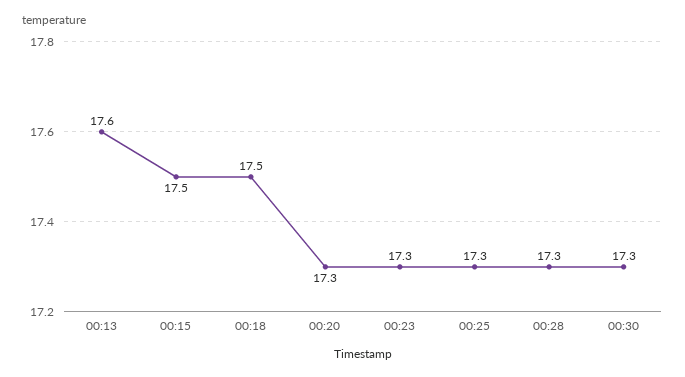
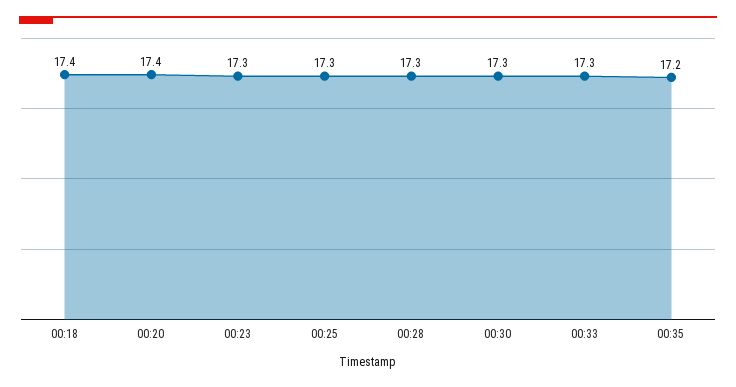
00:13: 17.6 -> none
00:15: 17.5 -> none
00:18: 17.5 -> 17.4
00:20: 17.3 -> 17.4
00:33: none -> 17.3
00:35: none -> 17.2

